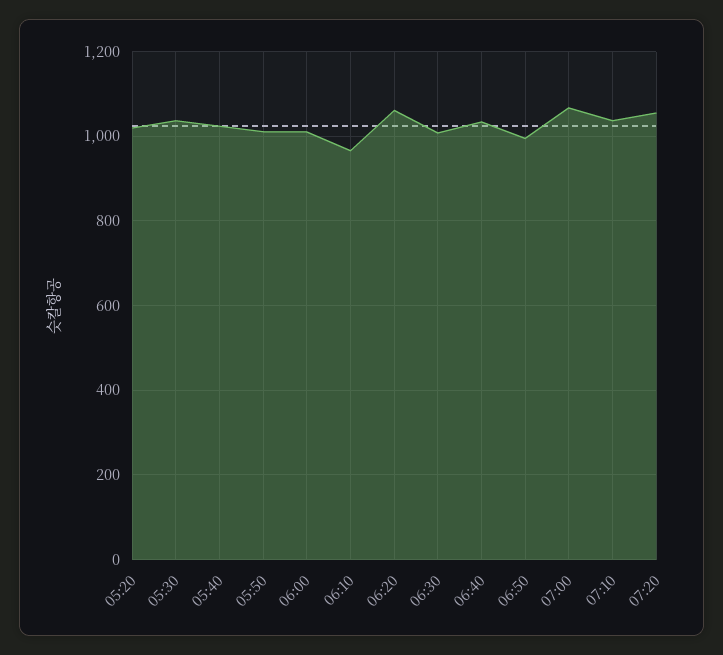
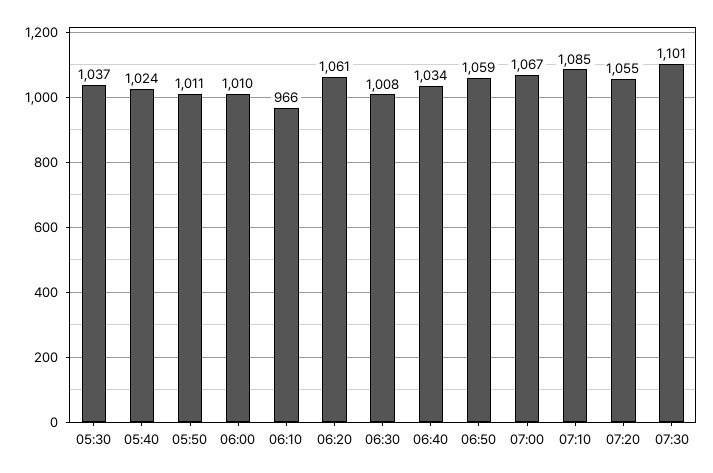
05:20: 1020 -> none
06:50: 1000 -> 1059
07:10: 1040 -> 1085
07:30: none -> 1101

